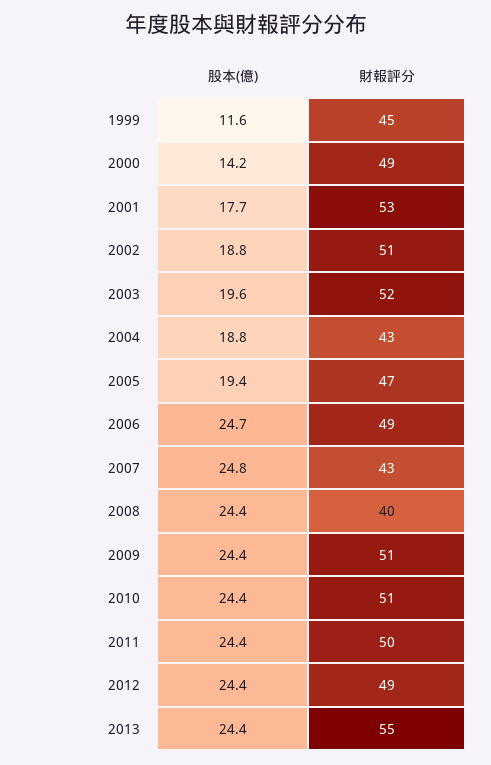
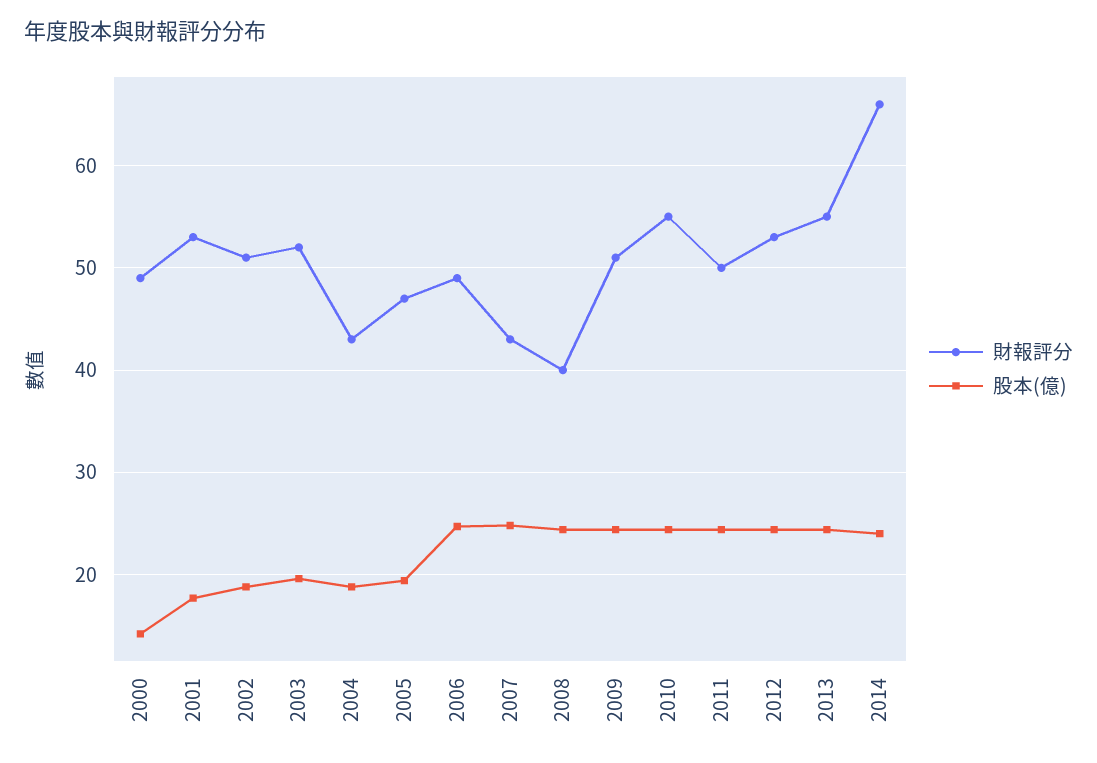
股本(億), 1999: 11.6 -> none
財報評分, 1999: 45 -> none
財報評分, 2010: 51 -> 55
財報評分, 2012: 49 -> 53
財報評分, 2014: none -> 66
股本(億), 2014: none -> 24

